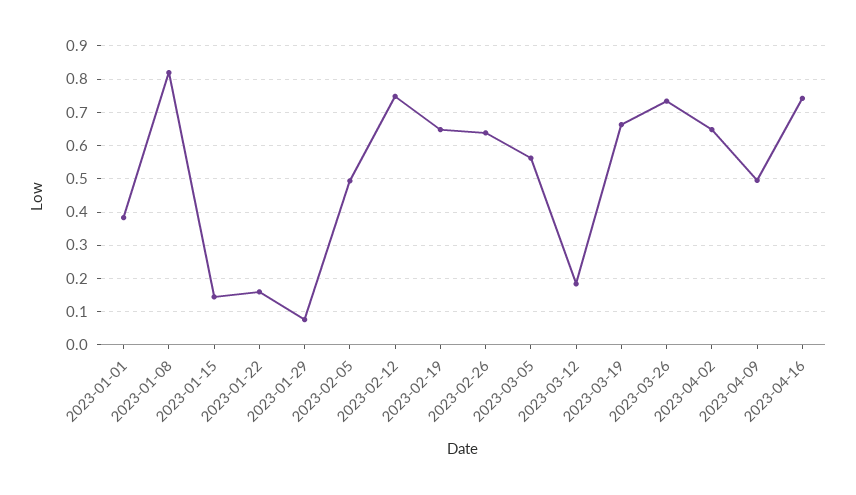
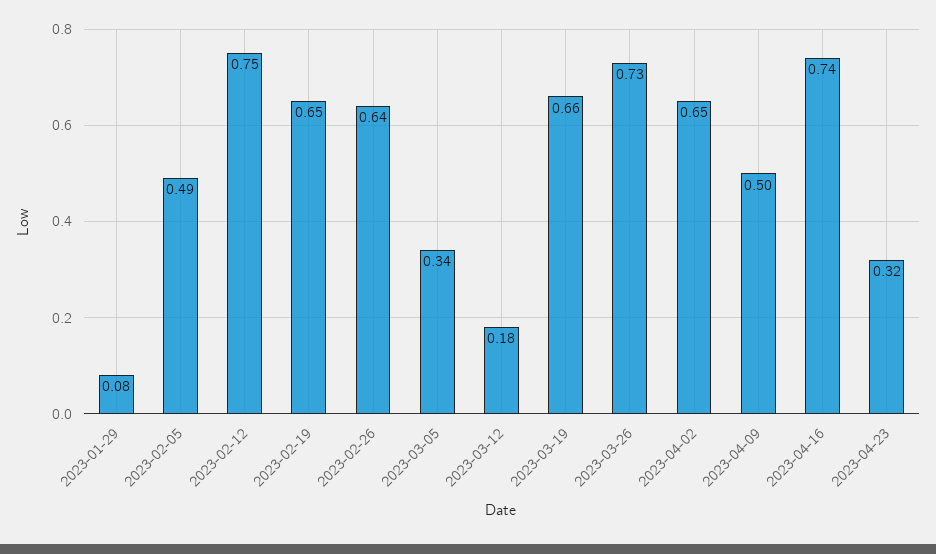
2023-01-01: 0.38 -> none
2023-01-08: 0.82 -> none
2023-01-15: 0.14 -> none
2023-01-22: 0.16 -> none
2023-03-05: 0.56 -> 0.34
2023-04-23: none -> 0.32

